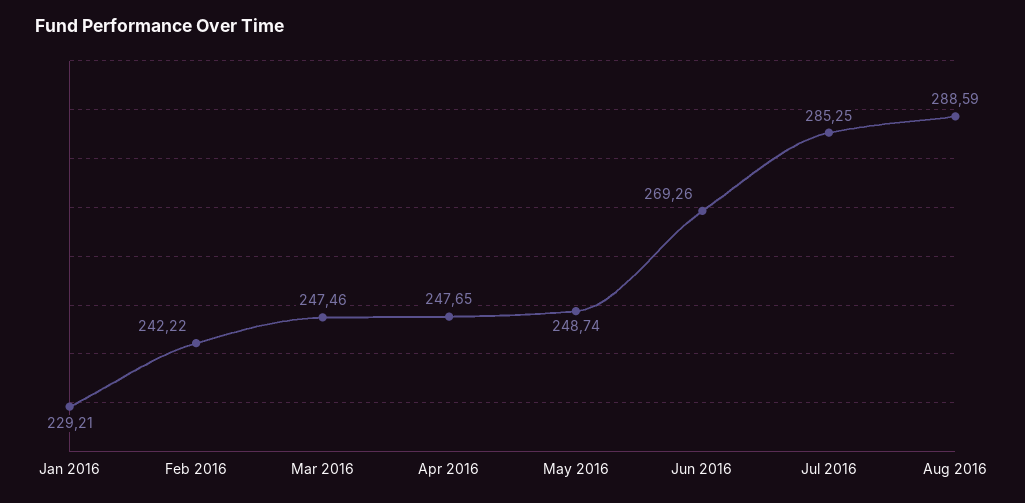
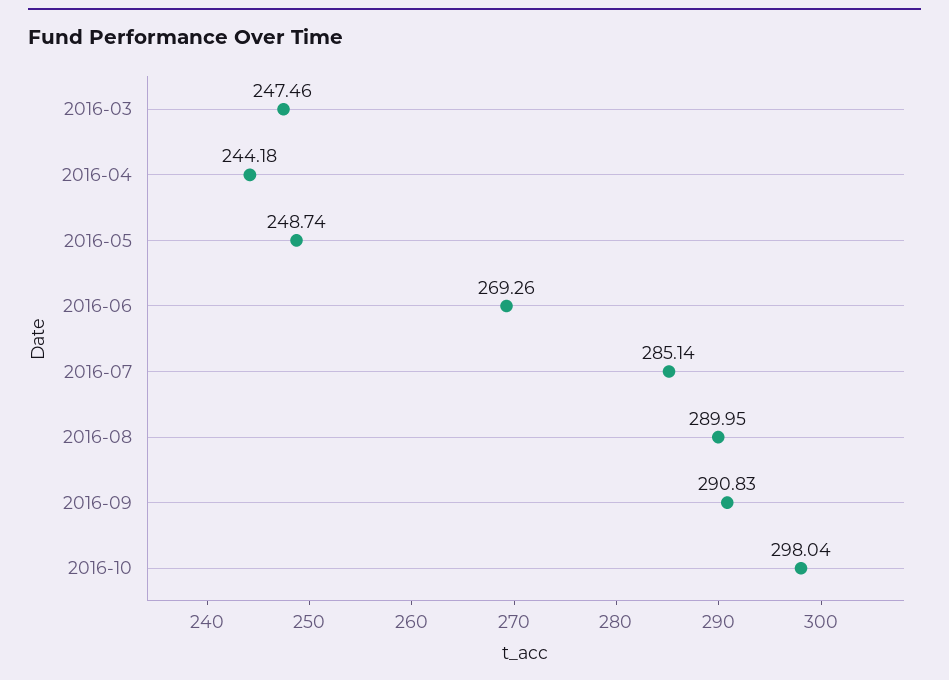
Jan 2016: 229.21 -> none
Feb 2016: 242.22 -> none
Apr 2016: 247.65 -> 244.18
Jul 2016: 285.25 -> 285.14
Aug 2016: 288.59 -> 289.95
2016-09: none -> 290.83
2016-10: none -> 298.04

